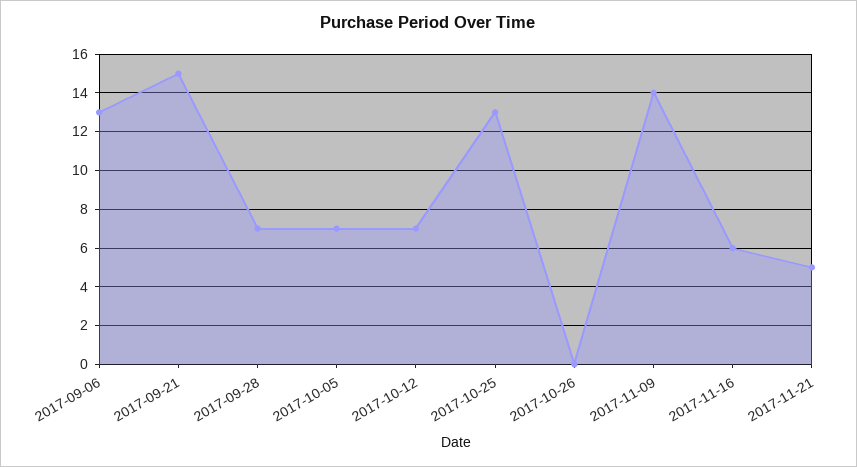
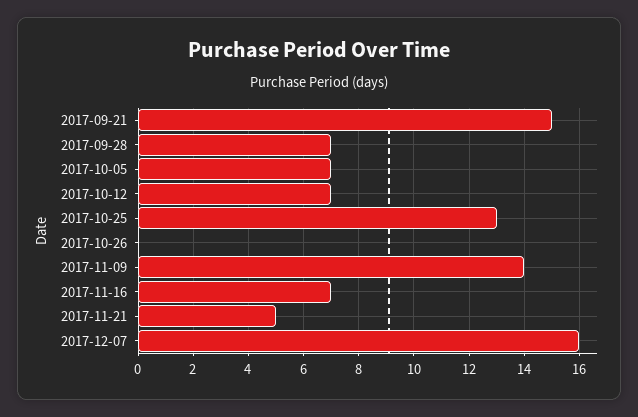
2017-09-06: 13 -> none
2017-11-16: 6 -> 7
2017-12-07: none -> 16

